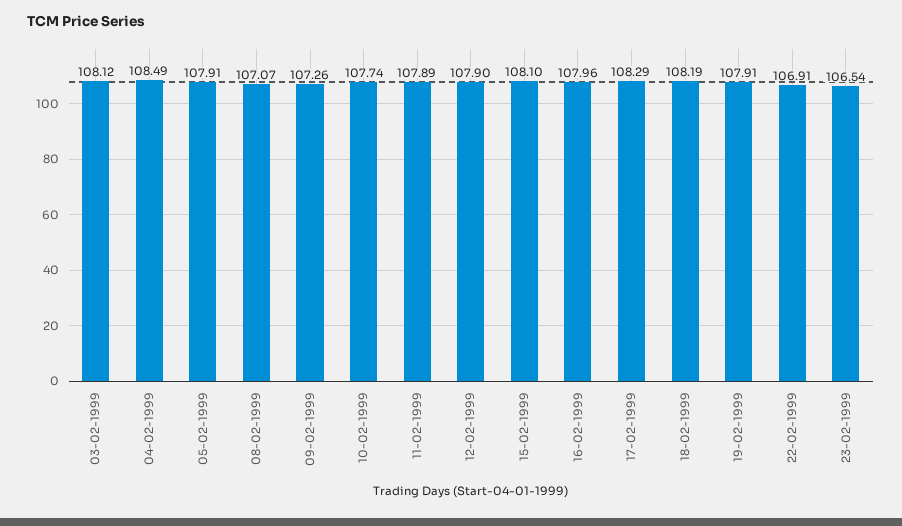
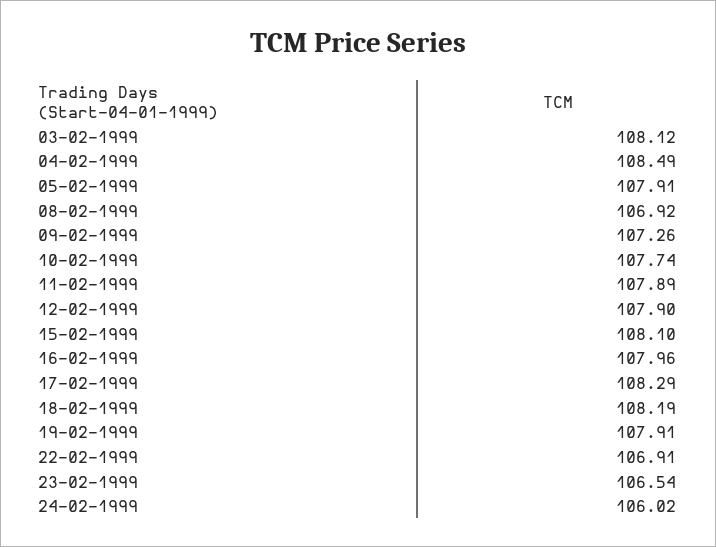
08-02-1999: 107.07 -> 106.92
24-02-1999: none -> 106.02

